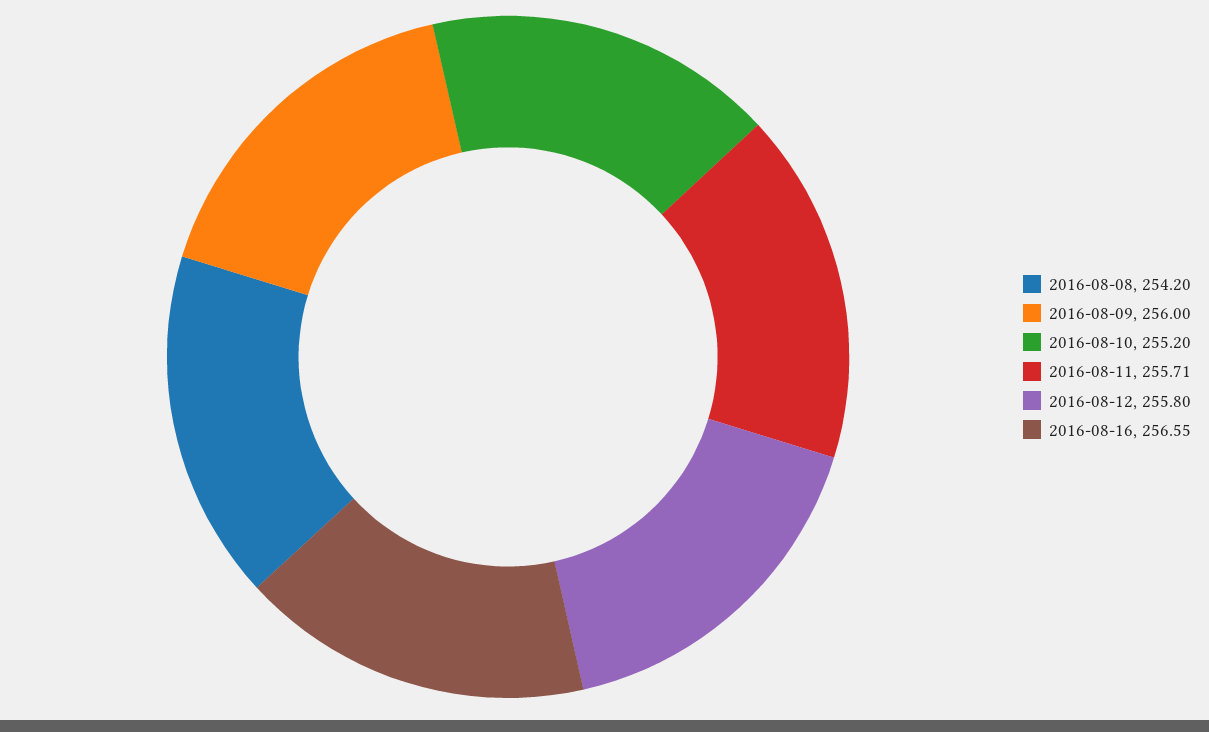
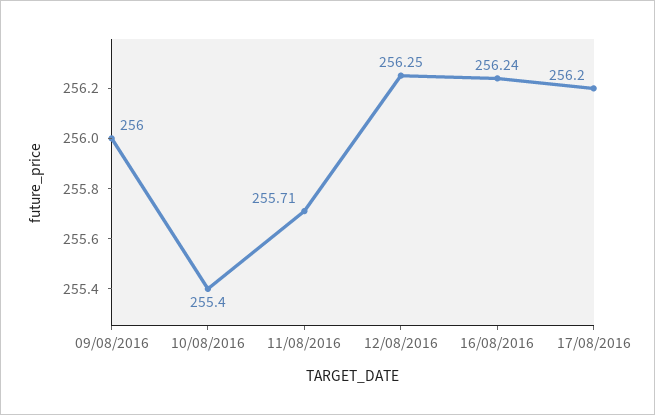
2016-08-08: 254.2 -> none
2016-08-10: 255.2 -> 255.4
2016-08-12: 255.8 -> 256.25
2016-08-16: 256.55 -> 256.24
17/08/2016: none -> 256.2

